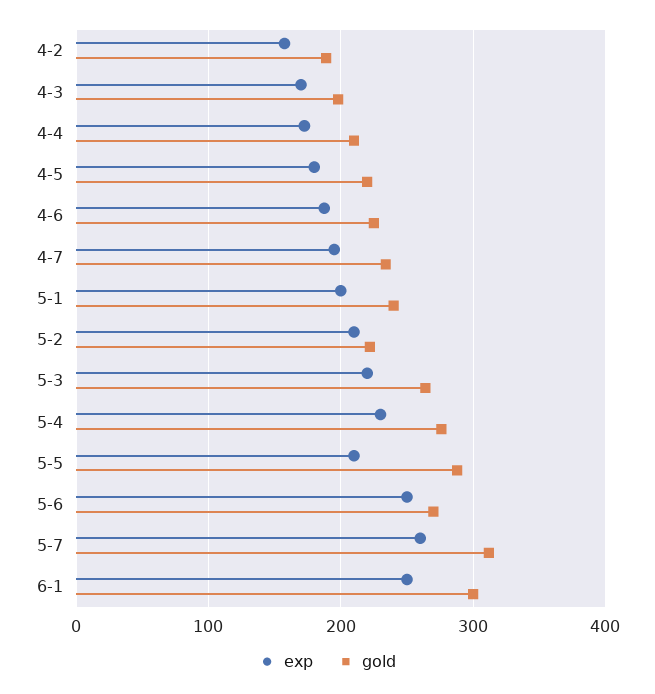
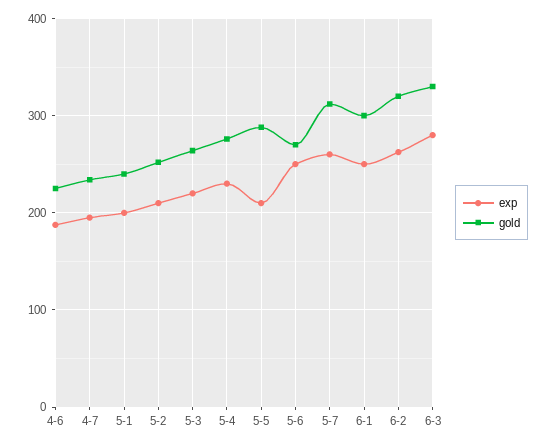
exp, 4-2: 160 -> none
gold, 4-2: 190 -> none
exp, 4-3: 170 -> none
gold, 4-3: 200 -> none
exp, 4-4: 170 -> none
gold, 4-4: 210 -> none
exp, 4-5: 180 -> none
gold, 4-5: 220 -> none
gold, 5-2: 220 -> 250
exp, 6-2: none -> 260
gold, 6-2: none -> 320
exp, 6-3: none -> 280
gold, 6-3: none -> 330

